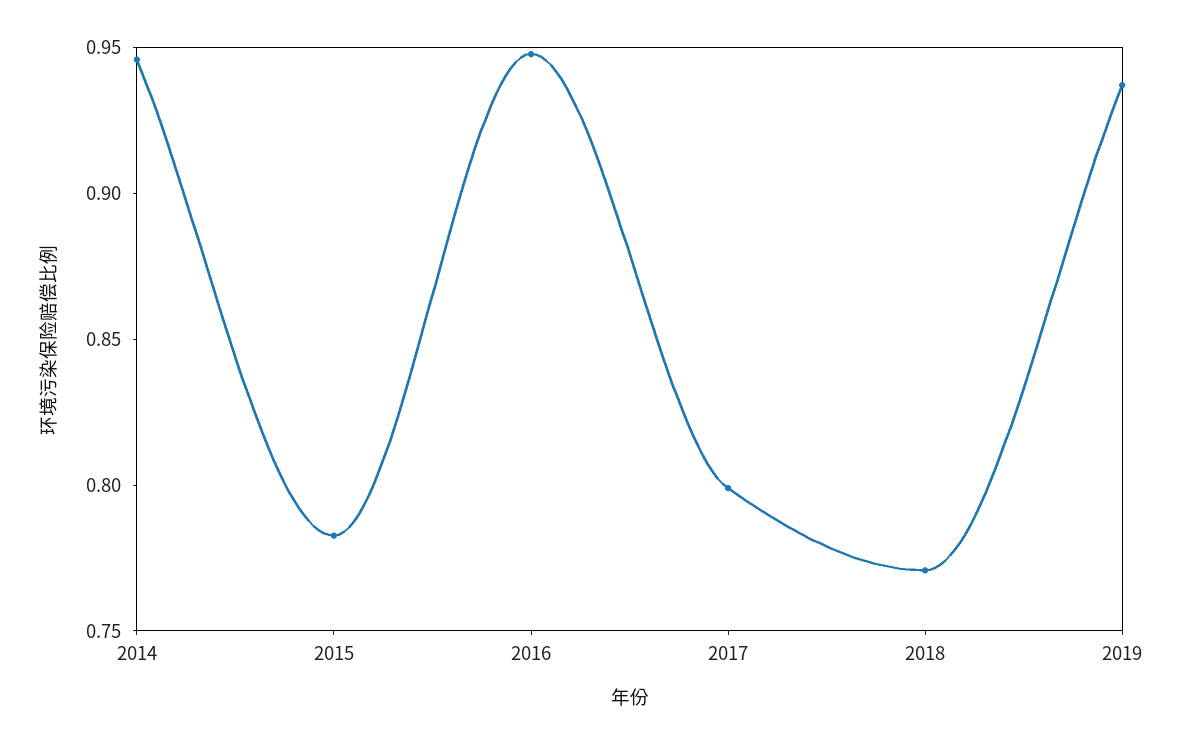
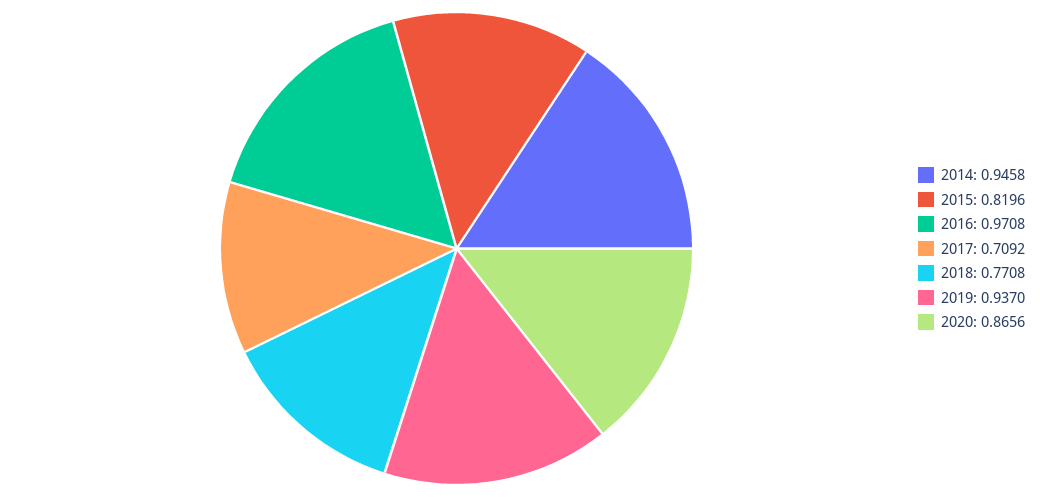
2015: 0.78 -> 0.8196
2016: 0.95 -> 0.9708
2017: 0.8 -> 0.7092
2020: none -> 0.8656

